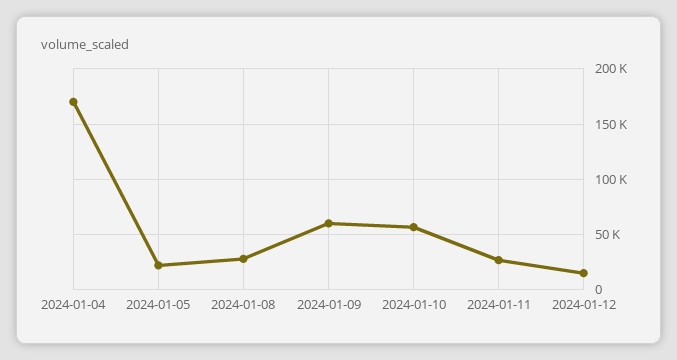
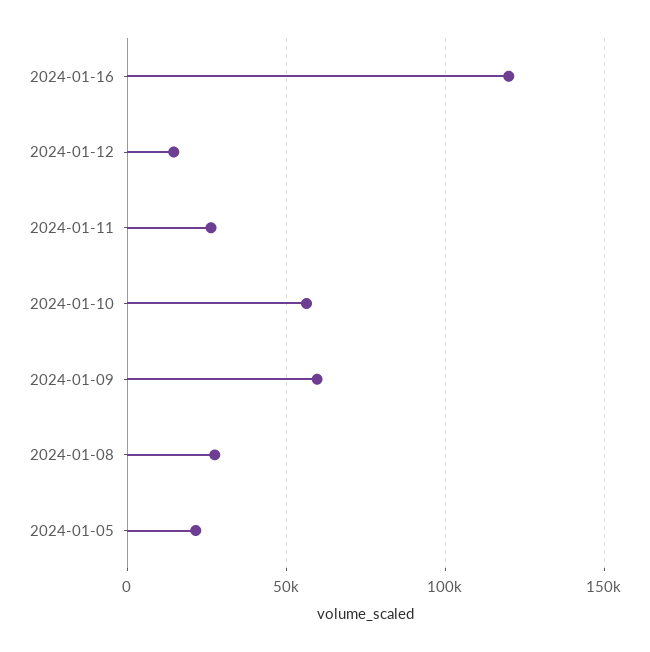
2024-01-04: 170000 -> none
2024-01-16: none -> 120000

